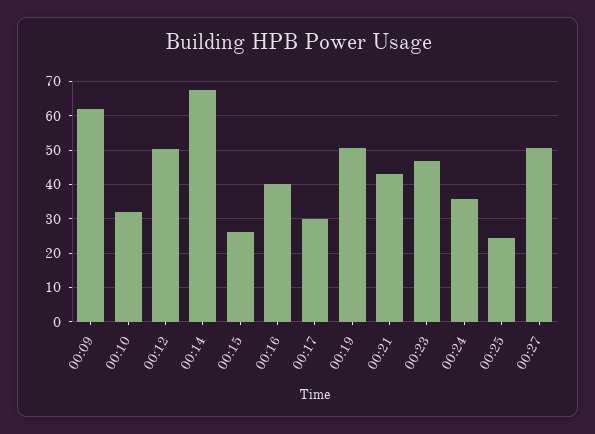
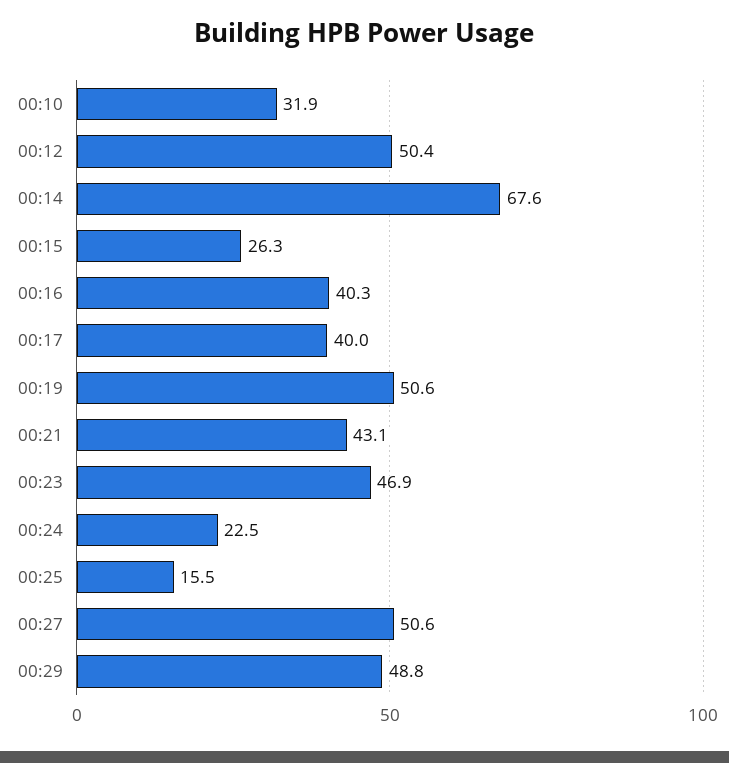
00:09: 62 -> none
00:17: 30 -> 40
00:24: 36 -> 22.5
00:25: 24 -> 15.5
00:29: none -> 48.8

